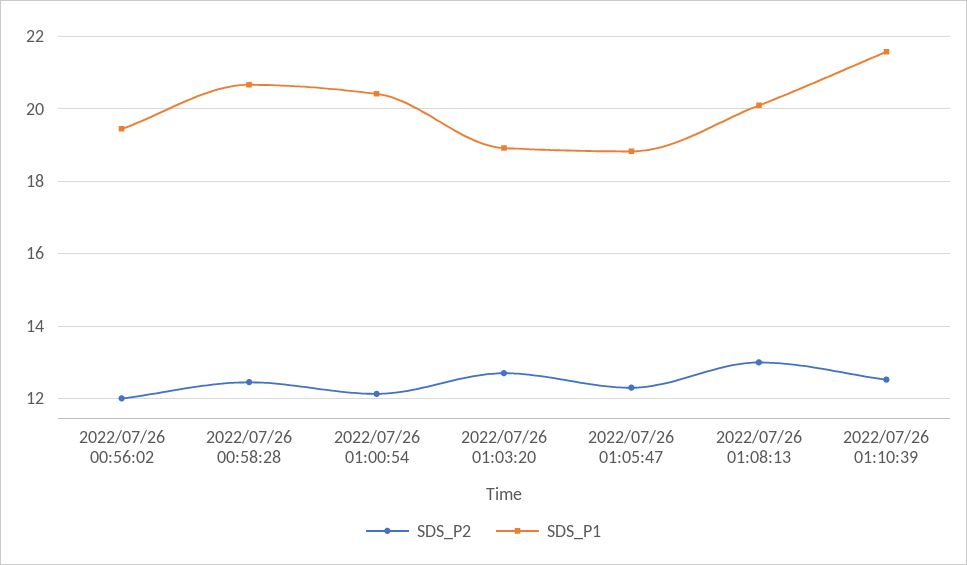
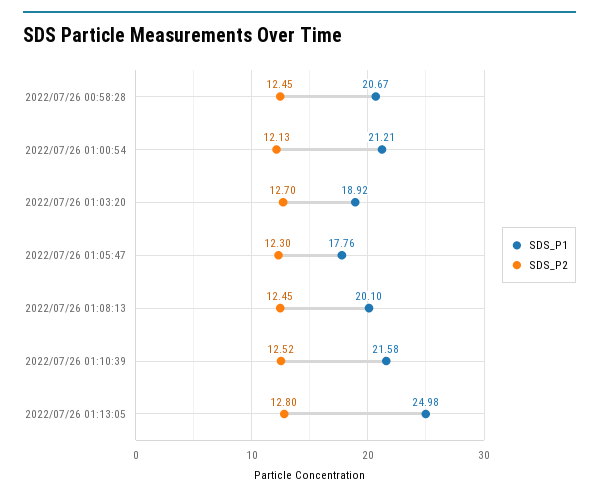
SDS_P2, 2022/07/26 00:56:02: 12 -> none
SDS_P1, 2022/07/26 00:56:02: 19.4 -> none
SDS_P1, 2022/07/26 01:00:54: 20.4 -> 21.21
SDS_P1, 2022/07/26 01:05:47: 18.8 -> 17.76
SDS_P2, 2022/07/26 01:08:13: 13 -> 12.45
SDS_P1, 2022/07/26 01:13:05: none -> 24.98
SDS_P2, 2022/07/26 01:13:05: none -> 12.8

